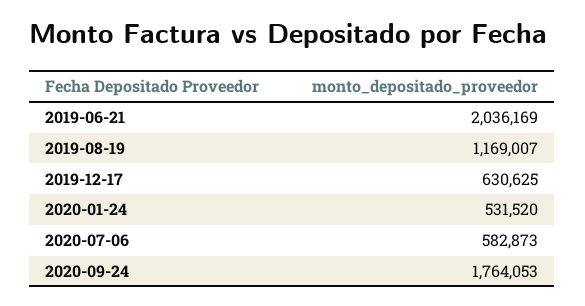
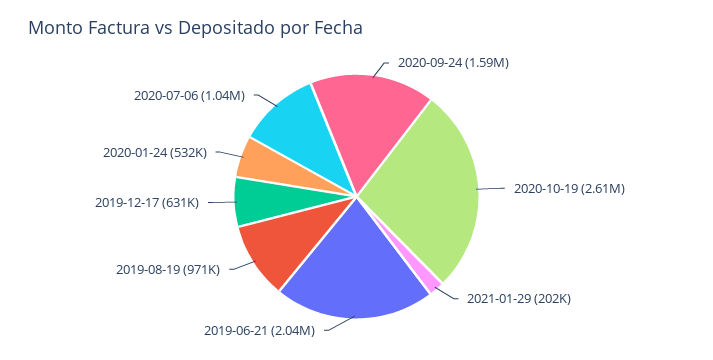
2019-08-19: 1169007 -> 971000
2020-07-06: 582873 -> 1040000
2020-09-24: 1764053 -> 1590000
2020-10-19: none -> 2610000
2021-01-29: none -> 202000

